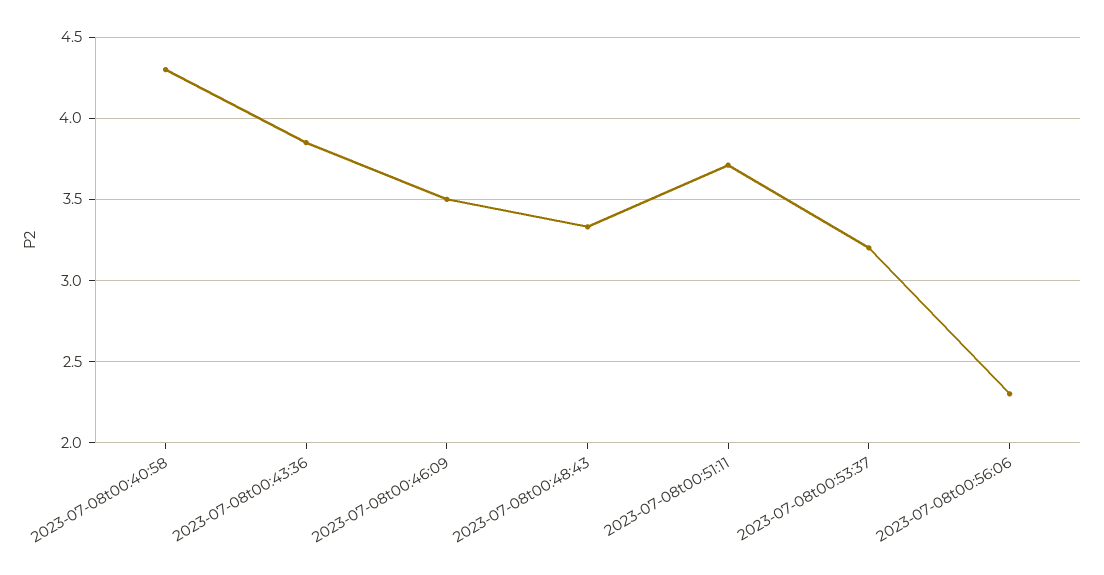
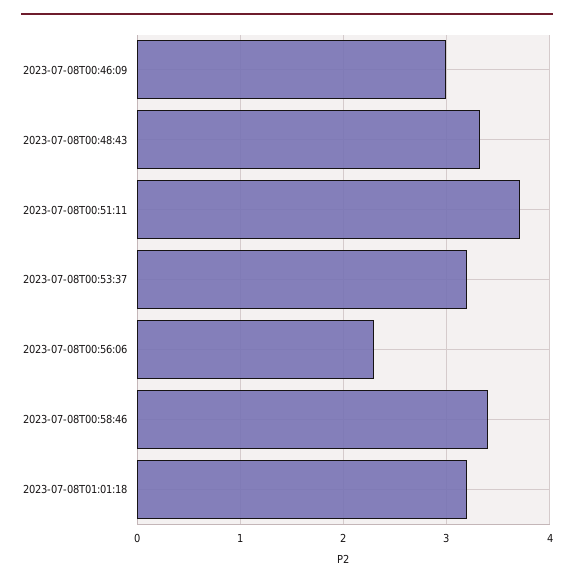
2023-07-08t00:40:58: 4.3 -> none
2023-07-08t00:43:36: 3.85 -> none
2023-07-08t00:46:09: 3.5 -> 3
2023-07-08T00:58:46: none -> 3.4
2023-07-08T01:01:18: none -> 3.2

